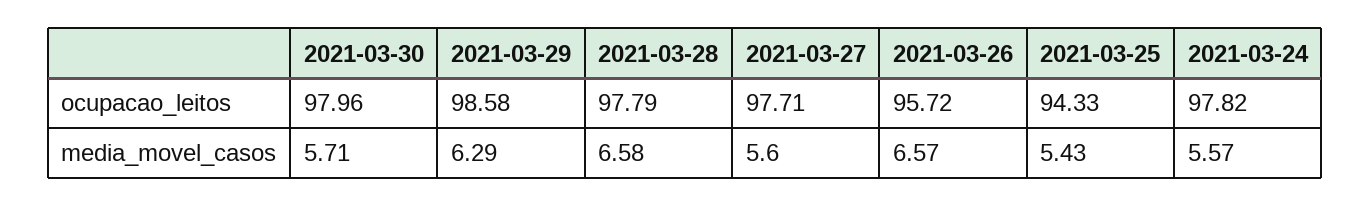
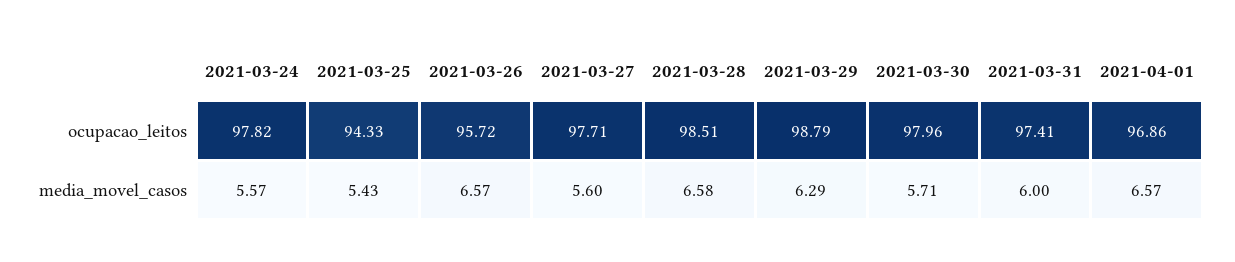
2021-03-29, ocupacao_leitos: 98.58 -> 98.79
2021-03-28, ocupacao_leitos: 97.79 -> 98.51
2021-03-31, ocupacao_leitos: none -> 97.41
2021-04-01, ocupacao_leitos: none -> 96.86
2021-03-31, media_movel_casos: none -> 6
2021-04-01, media_movel_casos: none -> 6.57

